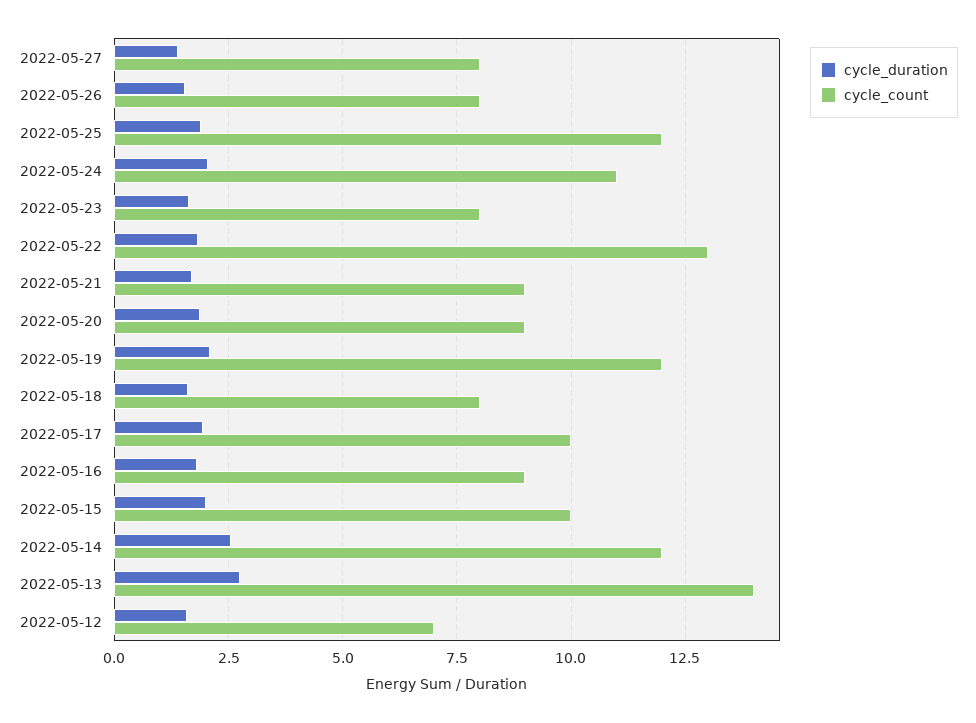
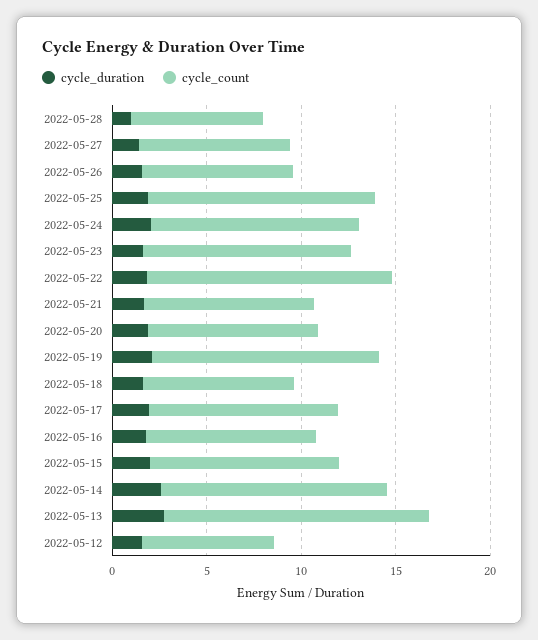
cycle_count, 2022-05-23: 8 -> 11
cycle_duration, 2022-05-28: none -> 1
cycle_count, 2022-05-28: none -> 7

